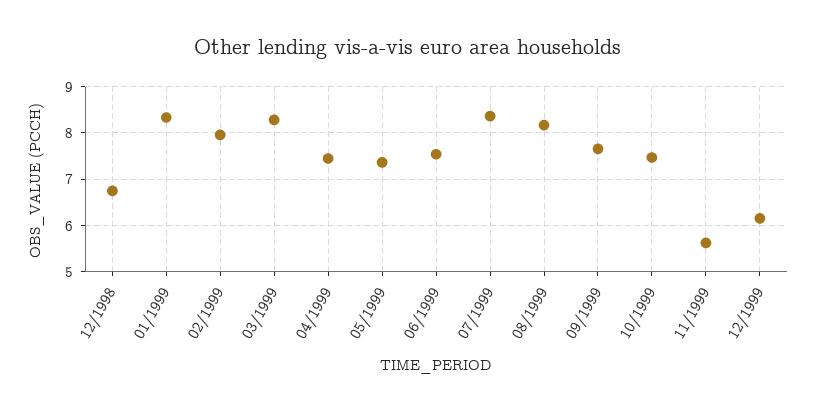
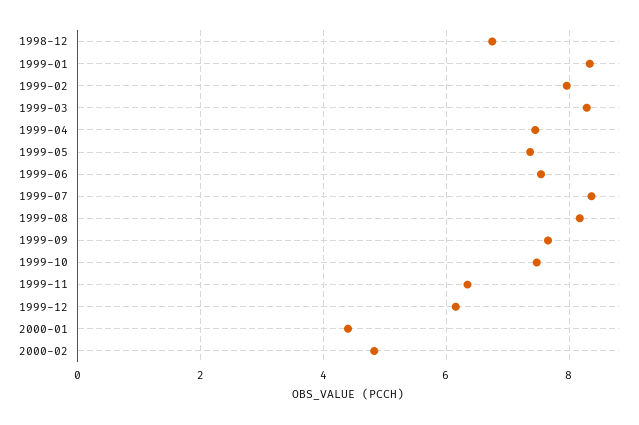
11/1999: 5.6 -> 6.4
2000-01: none -> 4.4
2000-02: none -> 4.8

